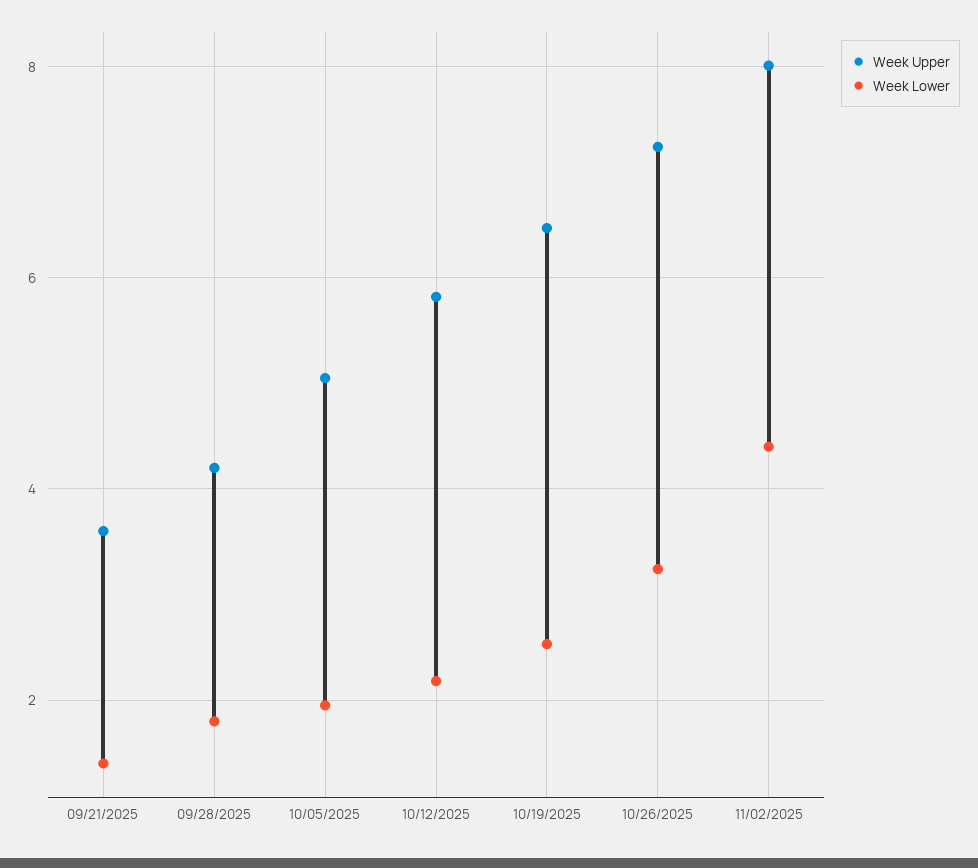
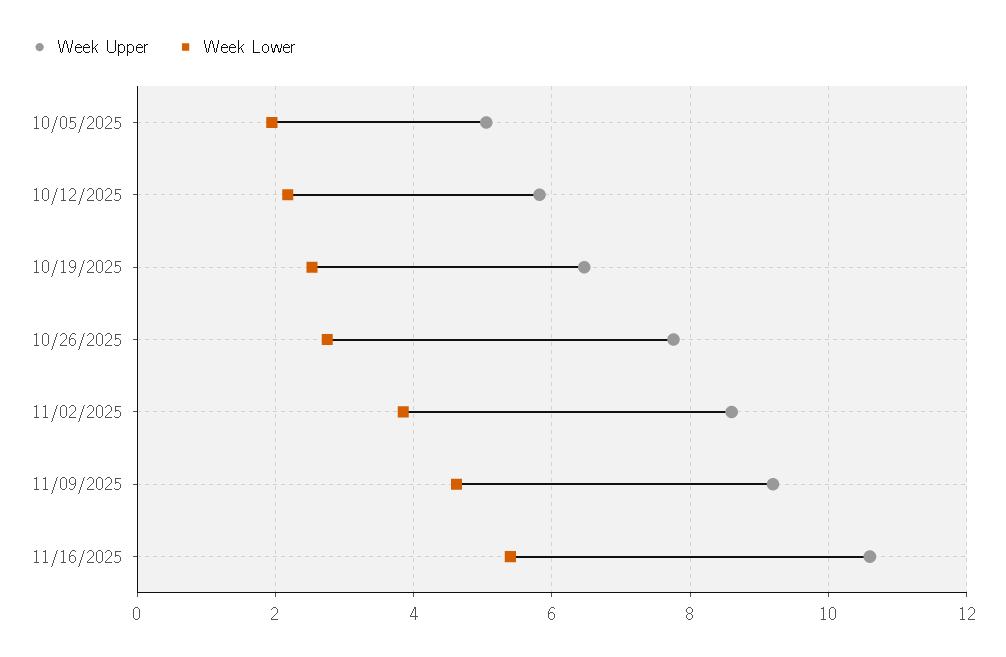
Week Upper, 09/21/2025: 3.6 -> none
Week Lower, 09/21/2025: 1.4 -> none
Week Upper, 09/28/2025: 4.2 -> none
Week Lower, 09/28/2025: 1.8 -> none
Week Upper, 10/26/2025: 7.2 -> 7.8
Week Lower, 10/26/2025: 3.2 -> 2.8
Week Upper, 11/02/2025: 8 -> 8.6
Week Lower, 11/02/2025: 4.4 -> 3.8
Week Upper, 11/09/2025: none -> 9.2
Week Lower, 11/09/2025: none -> 4.6
Week Upper, 11/16/2025: none -> 10.6
Week Lower, 11/16/2025: none -> 5.4

